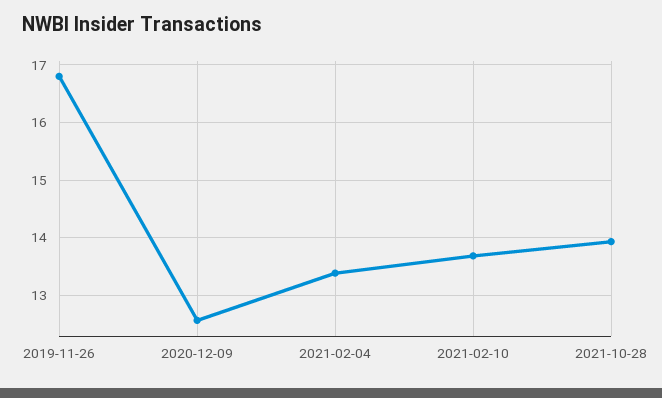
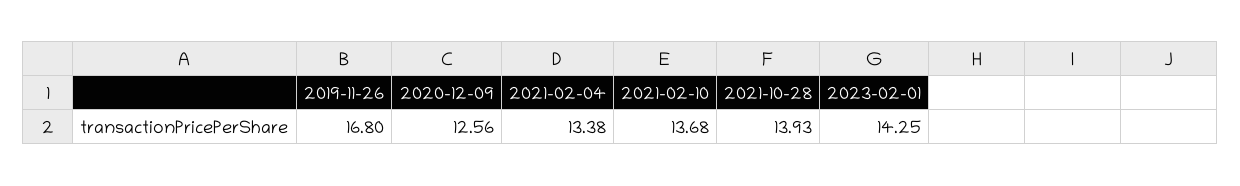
2023-02-01: none -> 14.25

